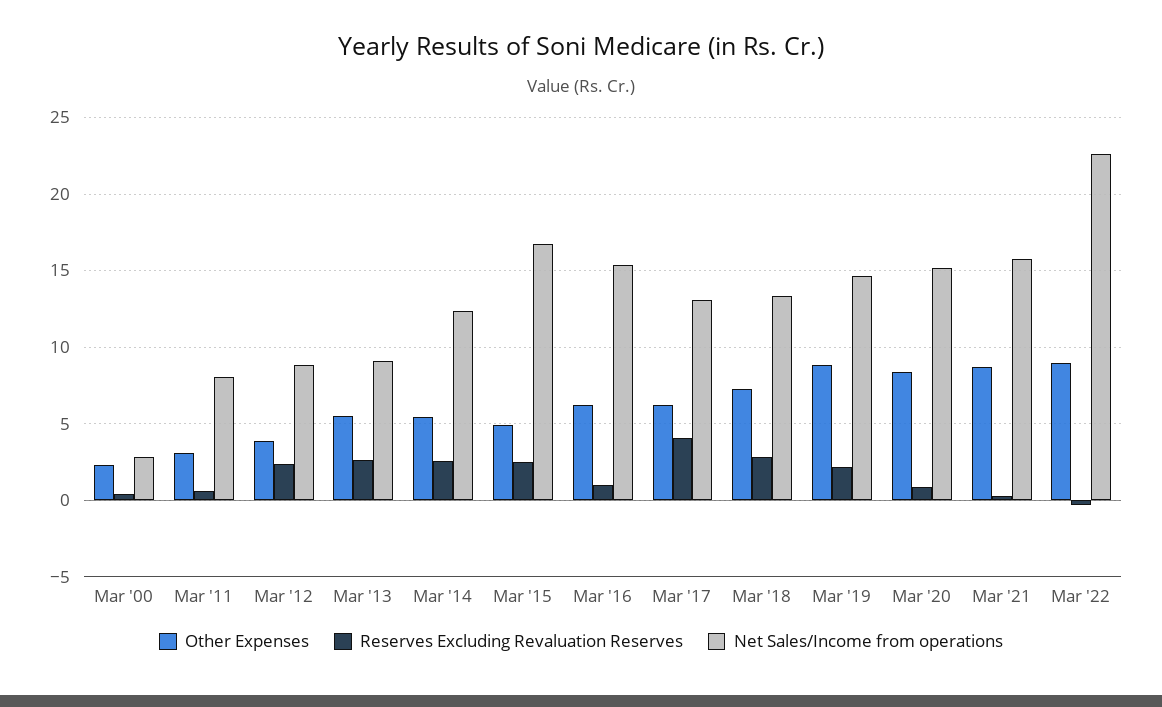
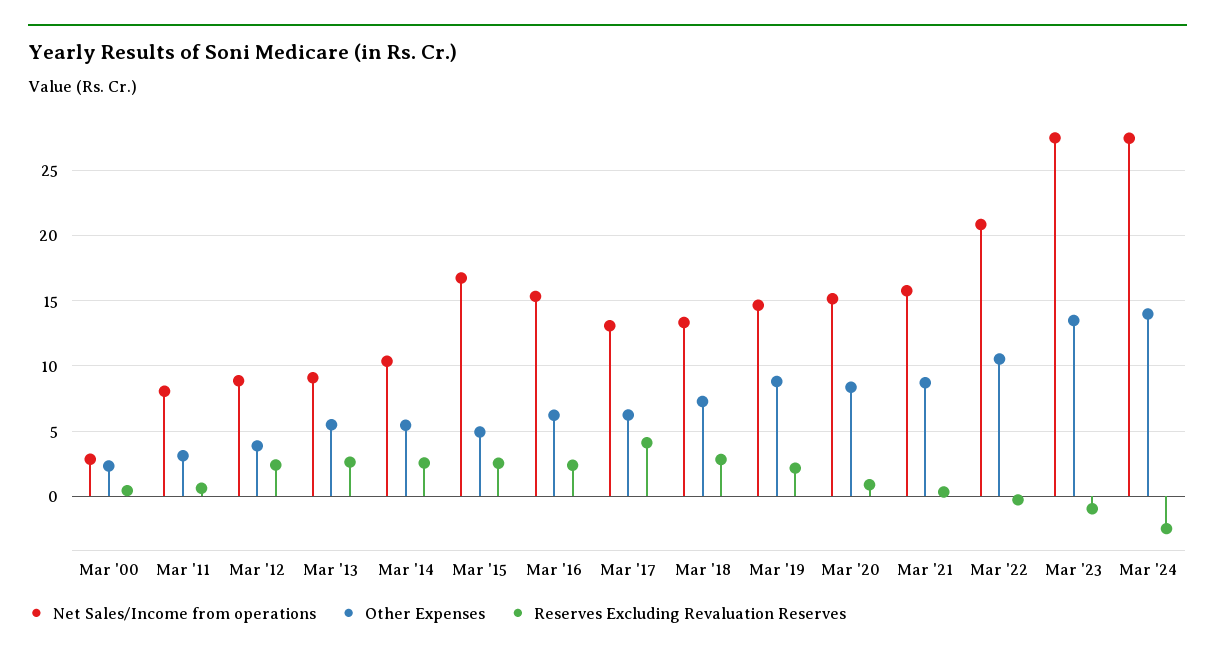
Net Sales/Income from operations, Mar '14: 12.5 -> 10.5
Reserves Excluding Revaluation Reserves, Mar '16: 1 -> 2.5
Other Expenses, Mar '22: 9 -> 10.5
Net Sales/Income from operations, Mar '22: 22.5 -> 21
Net Sales/Income from operations, Mar '23: none -> 27.5
Other Expenses, Mar '23: none -> 13.5
Reserves Excluding Revaluation Reserves, Mar '23: none -> -1
Net Sales/Income from operations, Mar '24: none -> 27.5
Other Expenses, Mar '24: none -> 14
Reserves Excluding Revaluation Reserves, Mar '24: none -> -2.5

